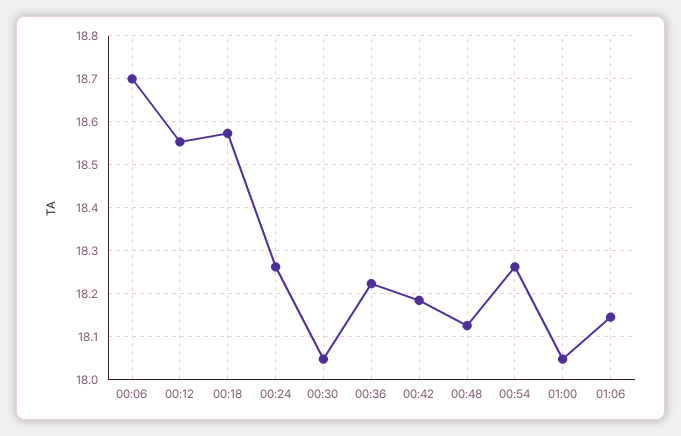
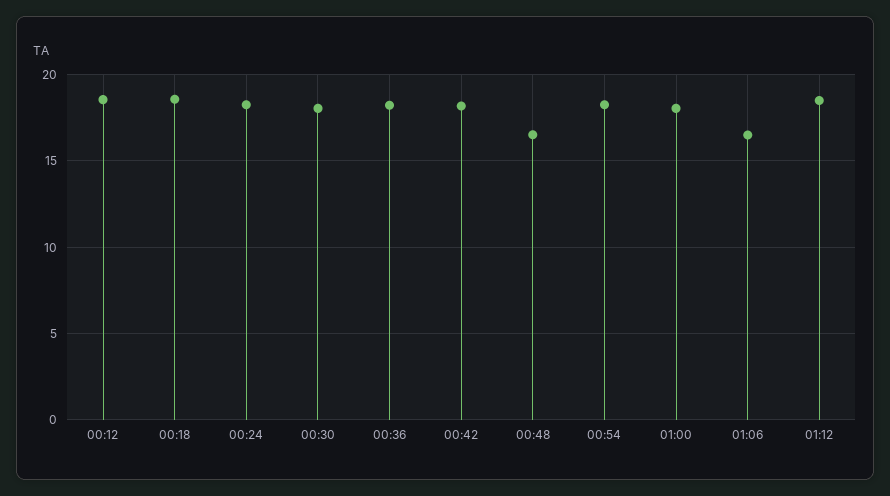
00:06: 18.7 -> none
00:48: 18.12 -> 16.5
01:06: 18.14 -> 16.5
01:12: none -> 18.5

